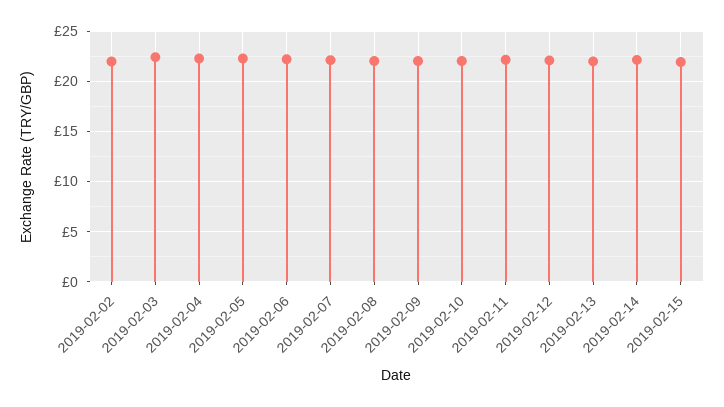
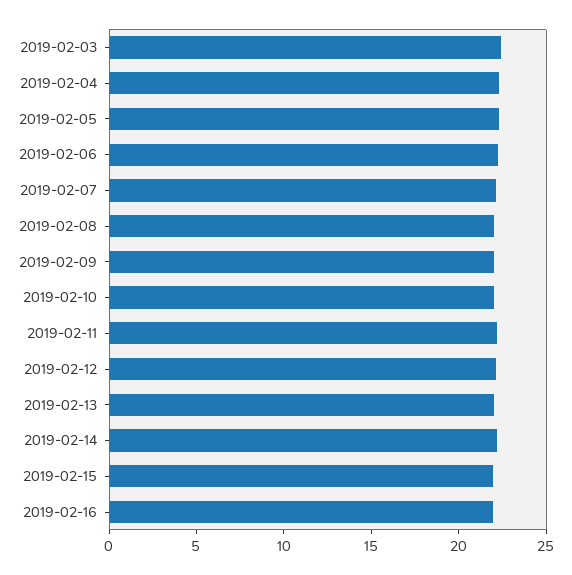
2019-02-02: 22 -> none
2019-02-16: none -> 22

